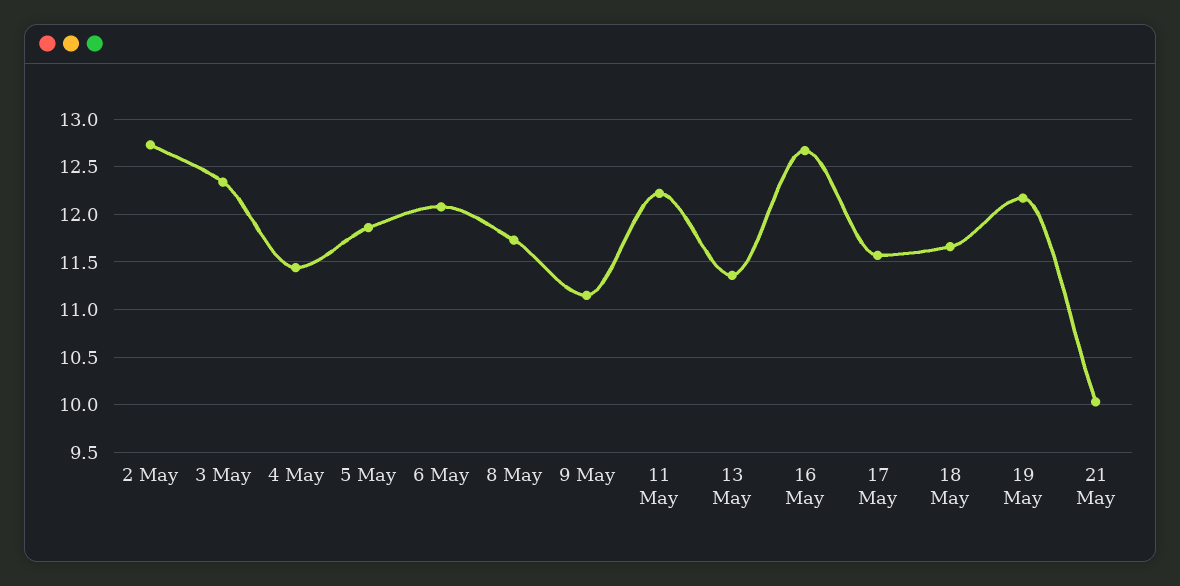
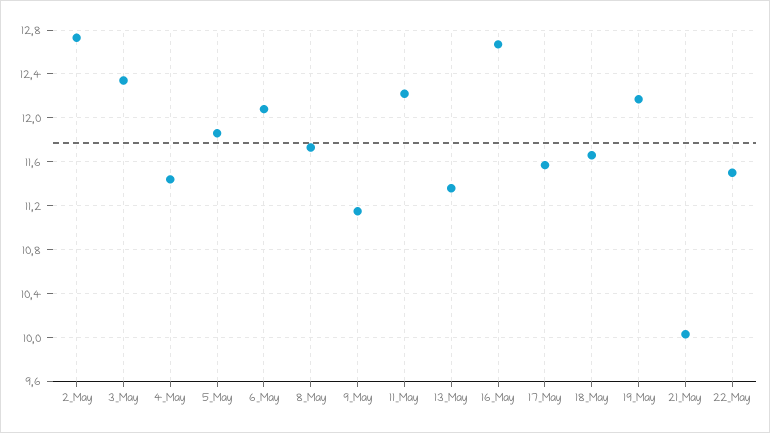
22_May: none -> 11.5

